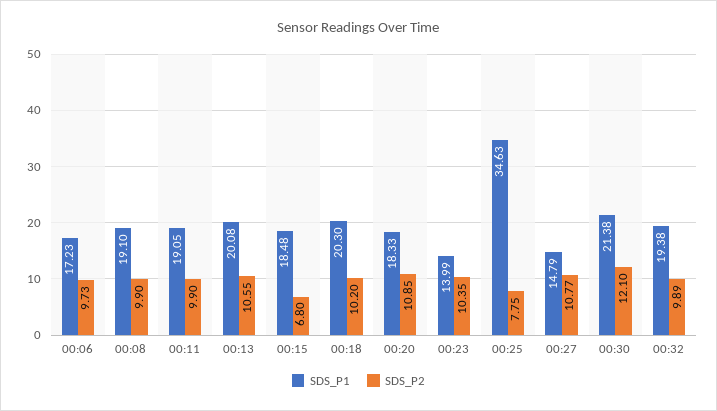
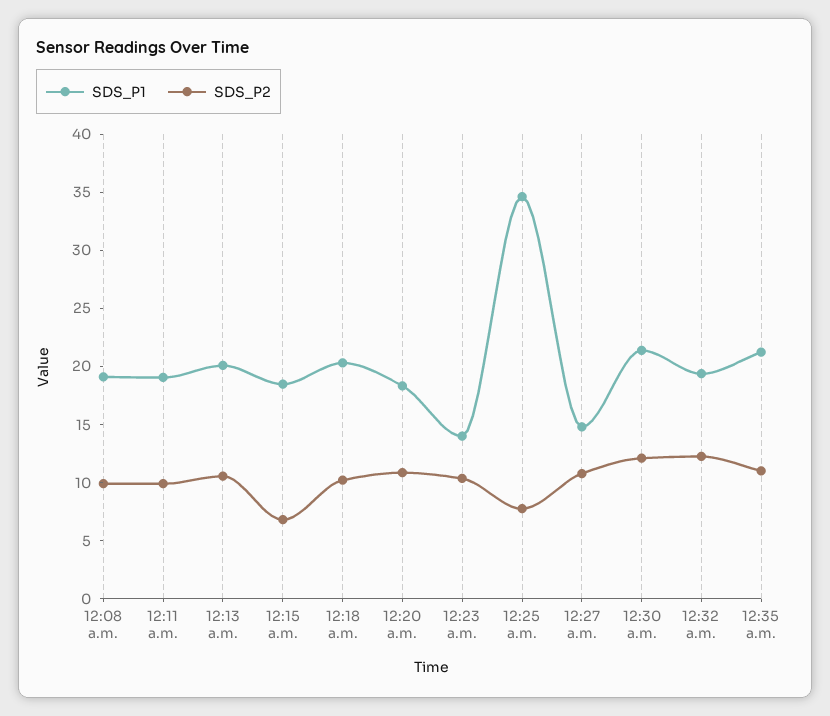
SDS_P1, 00:06: 17.23 -> none
SDS_P2, 00:06: 9.73 -> none
SDS_P2, 00:32: 9.89 -> 12
SDS_P1, 12:35 a.m.: none -> 21
SDS_P2, 12:35 a.m.: none -> 11

